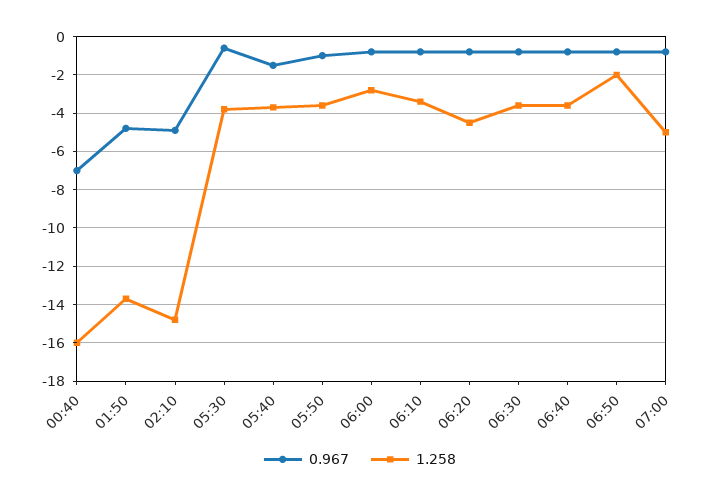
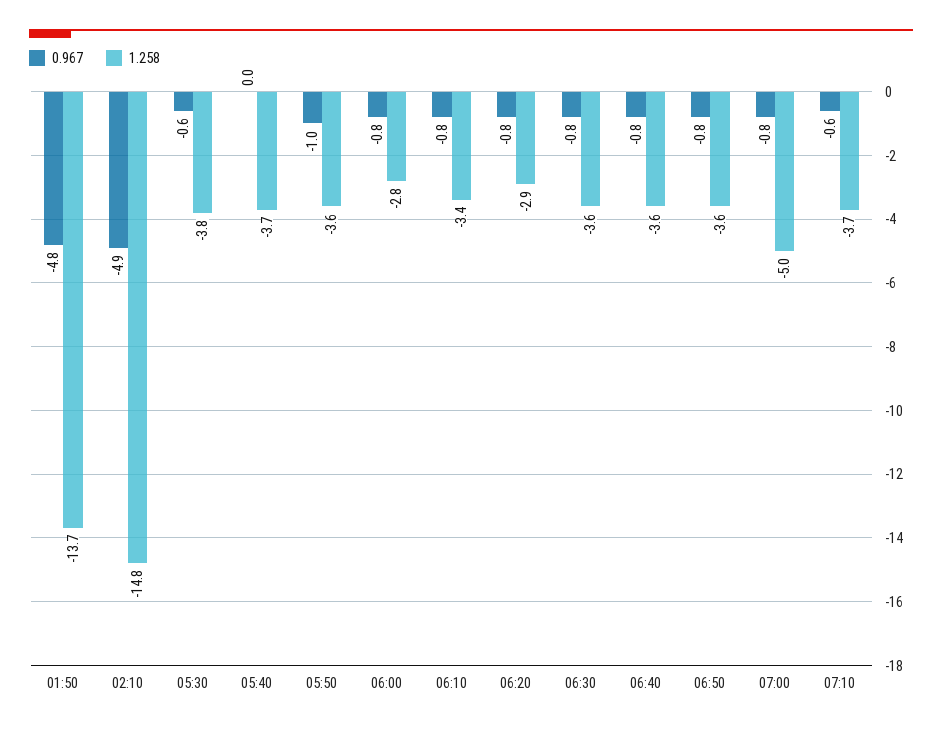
0.967, 00:40: -7 -> none
1.258, 00:40: -16 -> none
0.967, 05:40: -1.5 -> 0
1.258, 06:20: -4.5 -> -2.9
1.258, 06:50: -2 -> -3.6
0.967, 07:10: none -> -0.6
1.258, 07:10: none -> -3.7

